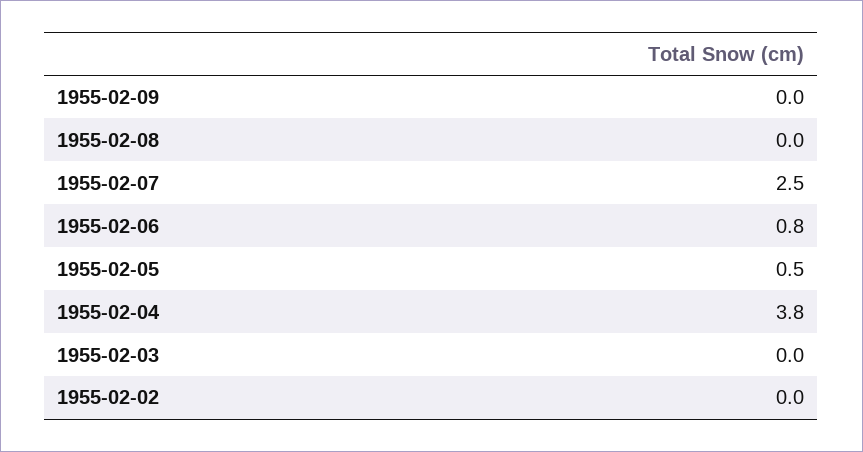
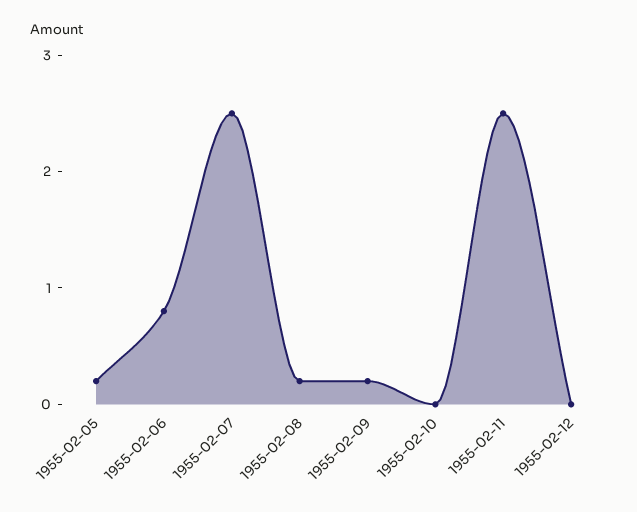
1955-02-09: 0 -> 0.2
1955-02-08: 0 -> 0.2
1955-02-05: 0.5 -> 0.2
1955-02-04: 3.8 -> none
1955-02-03: 0 -> none
1955-02-02: 0 -> none
1955-02-10: none -> 0
1955-02-11: none -> 2.5
1955-02-12: none -> 0

